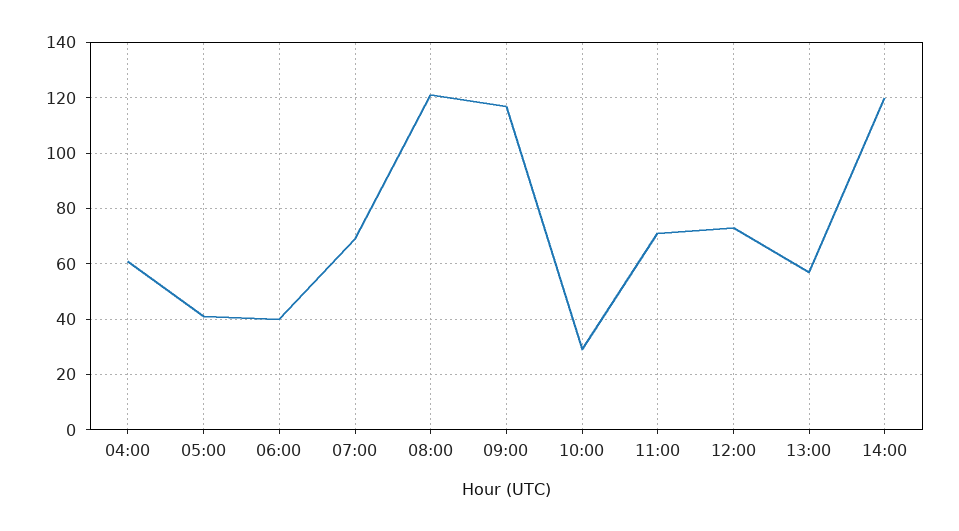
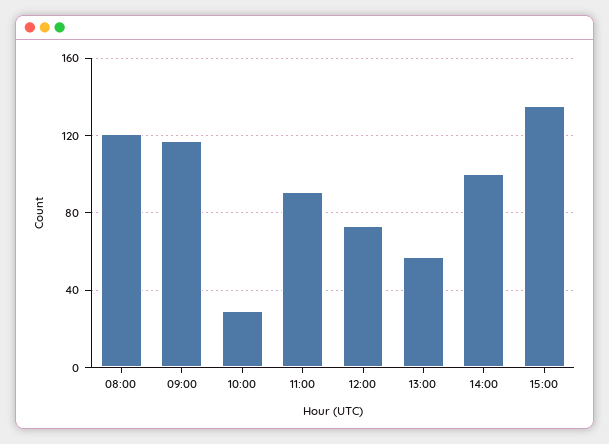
04:00: 60 -> none
05:00: 40 -> none
06:00: 40 -> none
07:00: 70 -> none
11:00: 70 -> 90
14:00: 120 -> 100
15:00: none -> 135

